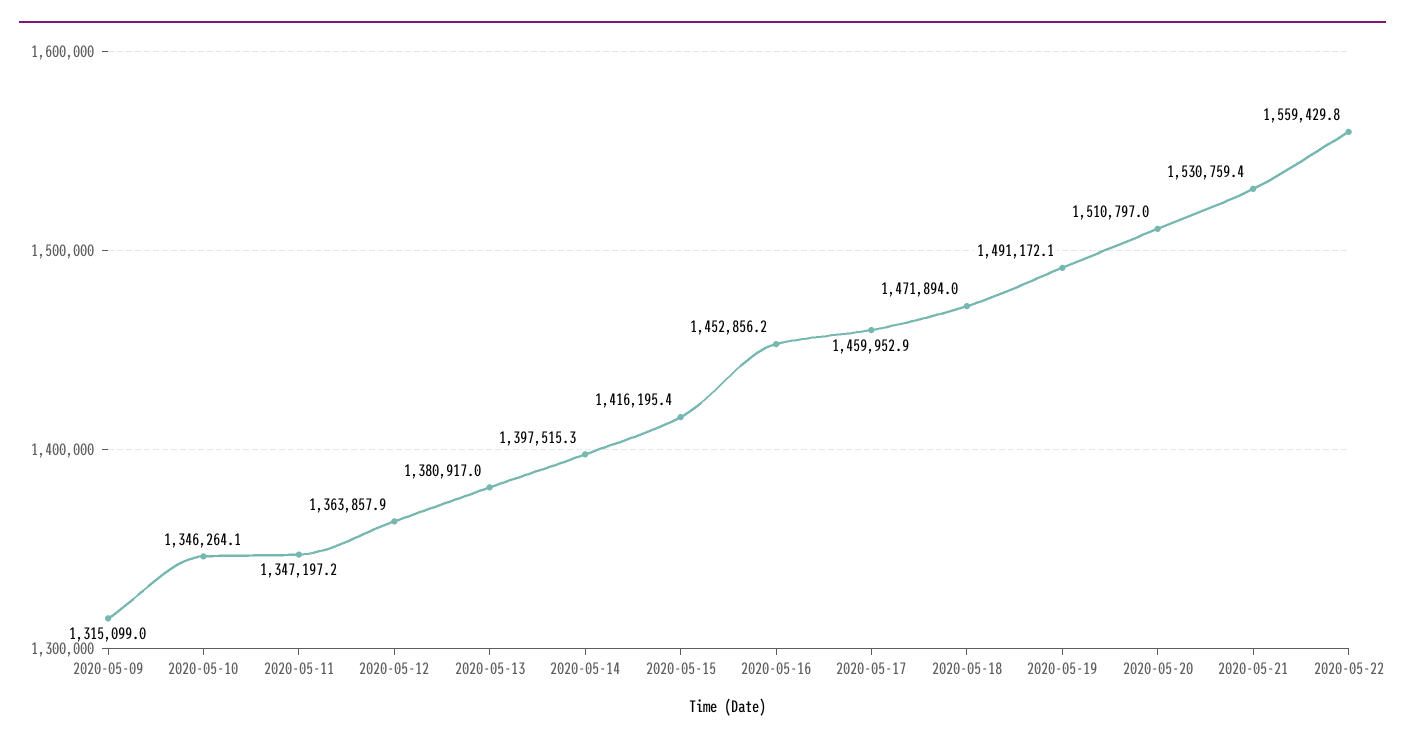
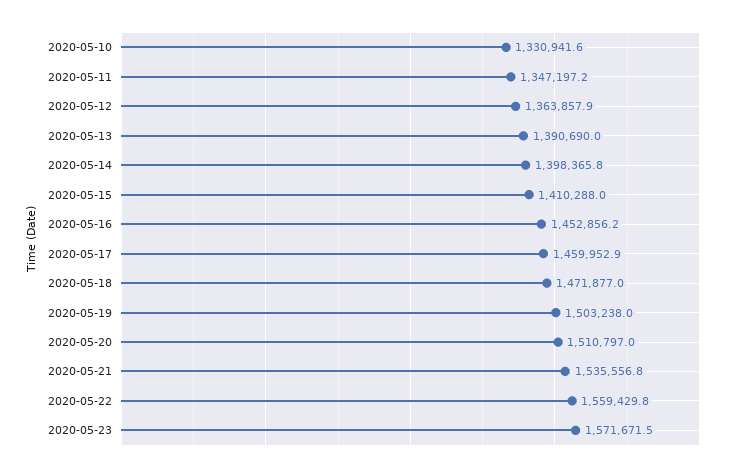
2020-05-09: 1315099 -> none
2020-05-10: 1346264.1 -> 1330941.6
2020-05-13: 1380917 -> 1390690
2020-05-14: 1397515.3 -> 1398365.8
2020-05-15: 1416195.4 -> 1410288
2020-05-18: 1471894 -> 1471877
2020-05-19: 1491172.1 -> 1503238
2020-05-21: 1530759.4 -> 1535556.8
2020-05-23: none -> 1571671.5

